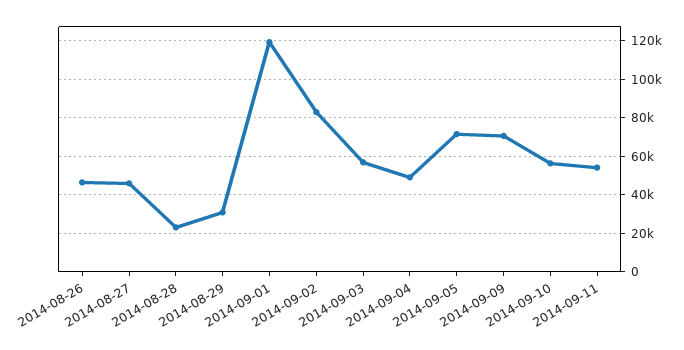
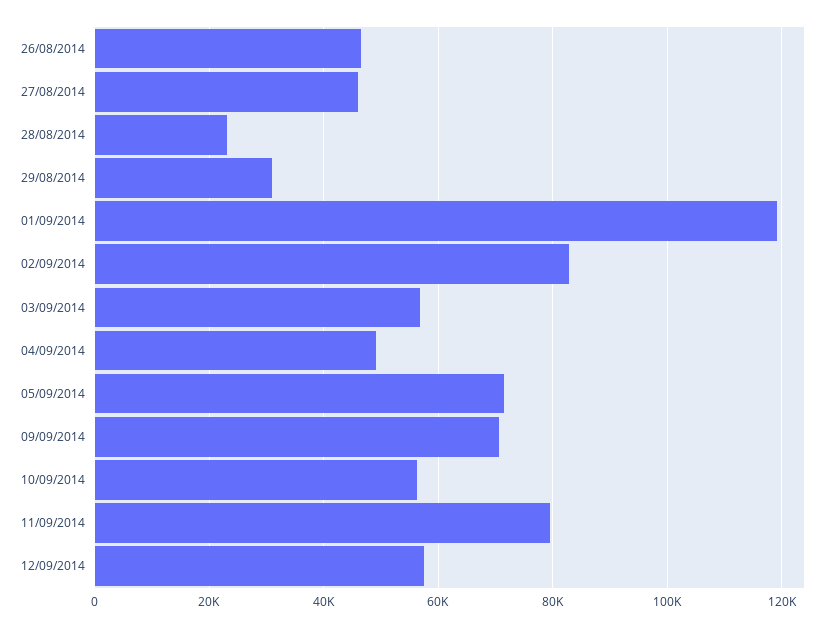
2014-09-11: 55000 -> 80000
12/09/2014: none -> 58000

